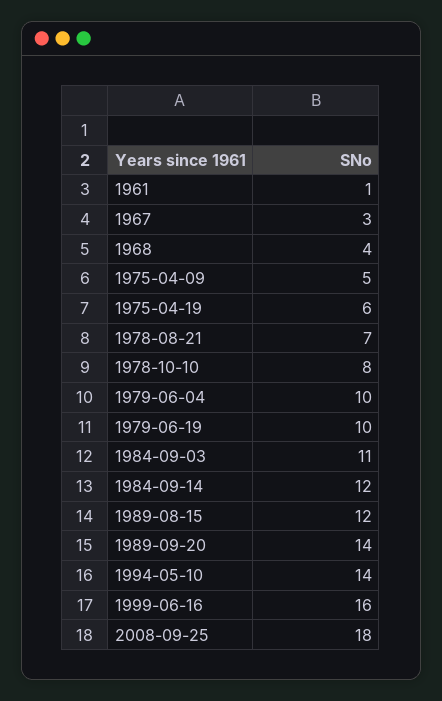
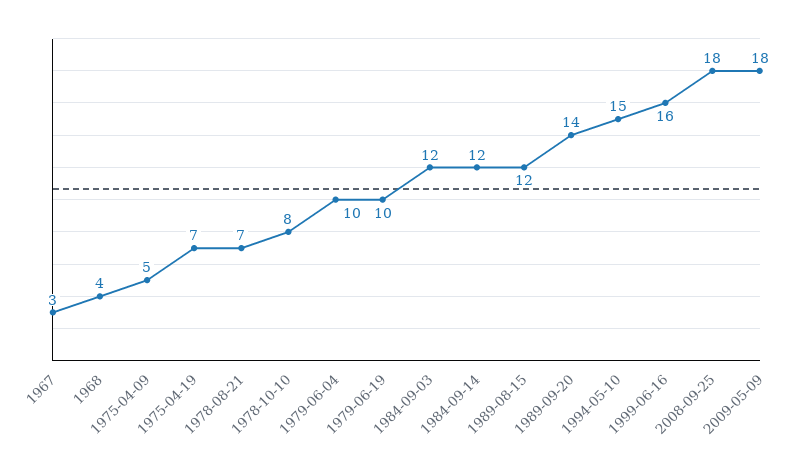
1961: 1 -> none
1975-04-19: 6 -> 7
1984-09-03: 11 -> 12
1994-05-10: 14 -> 15
2009-05-09: none -> 18

